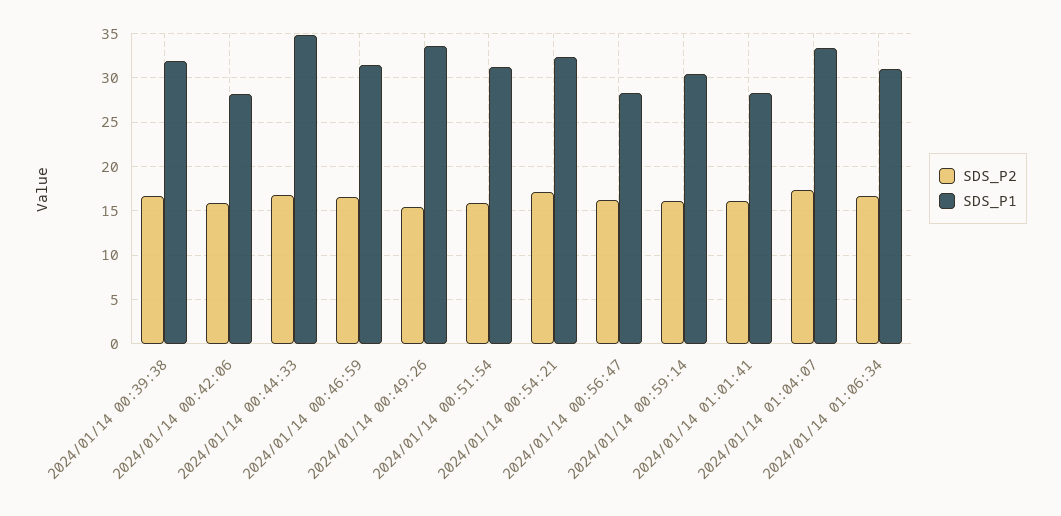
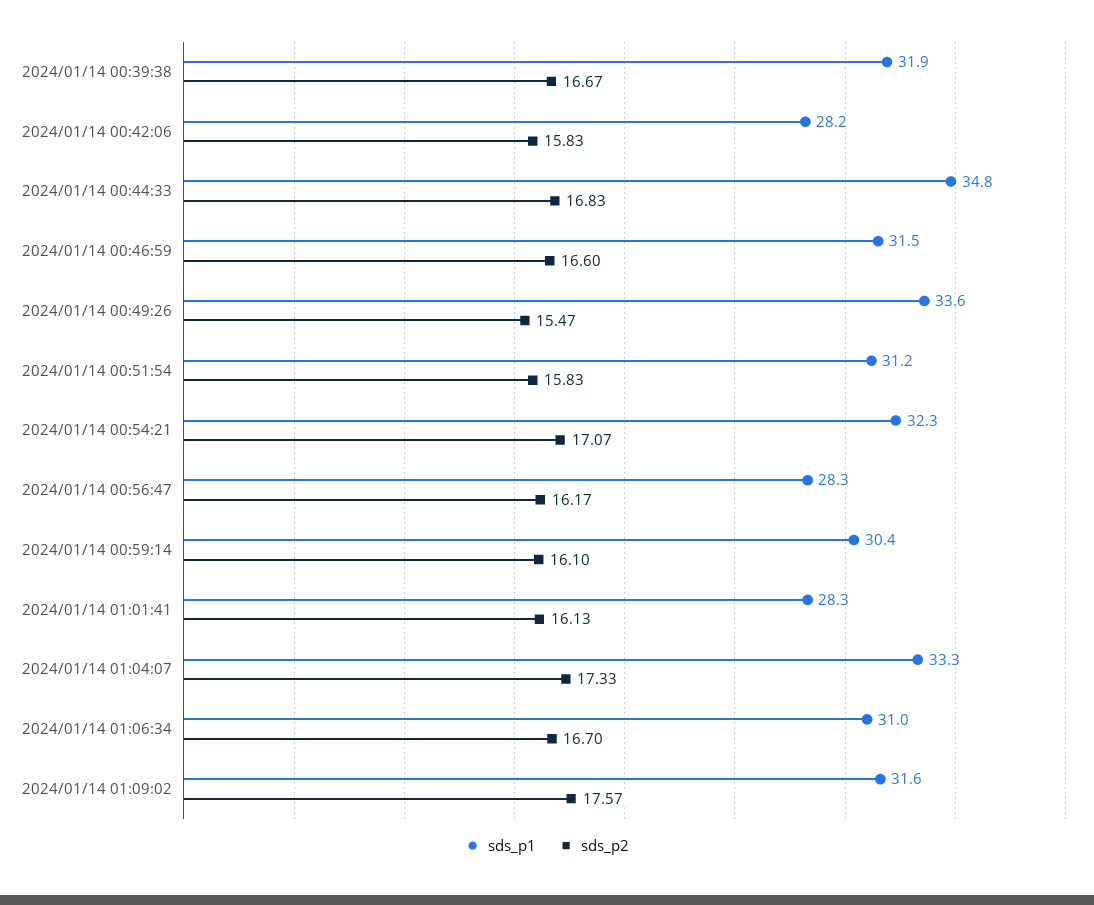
SDS_P1, 2024/01/14 01:09:02: none -> 31.6
SDS_P2, 2024/01/14 01:09:02: none -> 17.57

